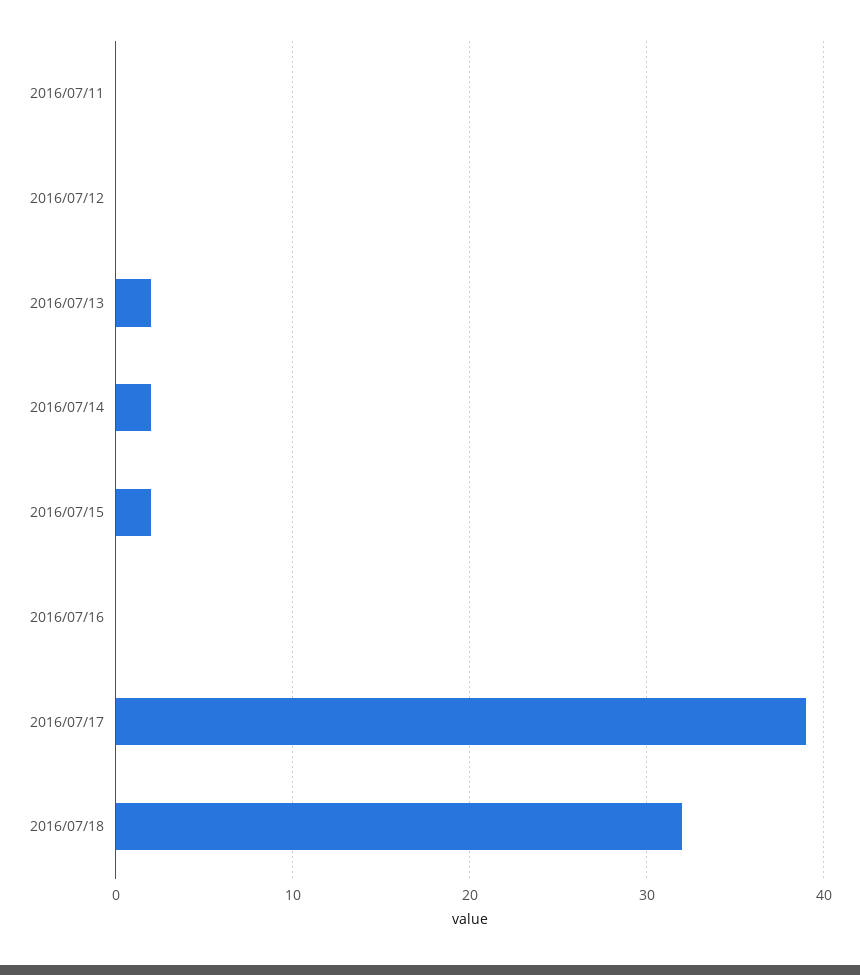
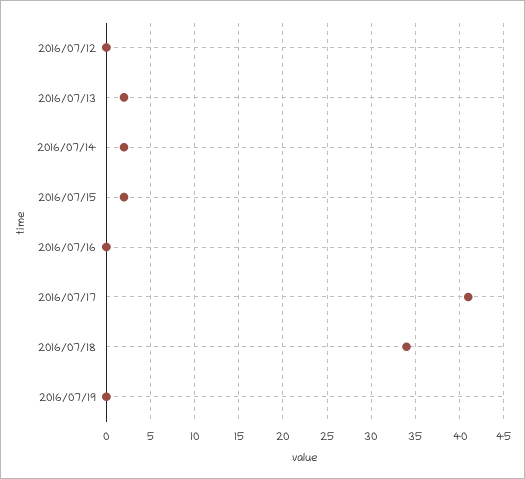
2016/07/11: 0 -> none
2016/07/17: 39 -> 41
2016/07/18: 32 -> 34
2016/07/19: none -> 0

